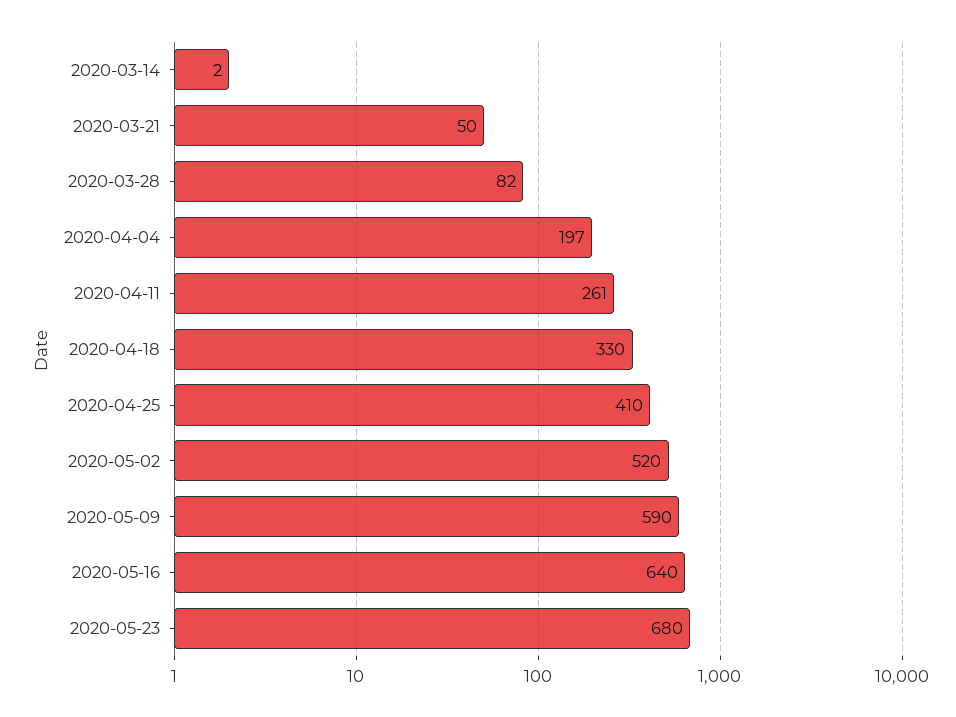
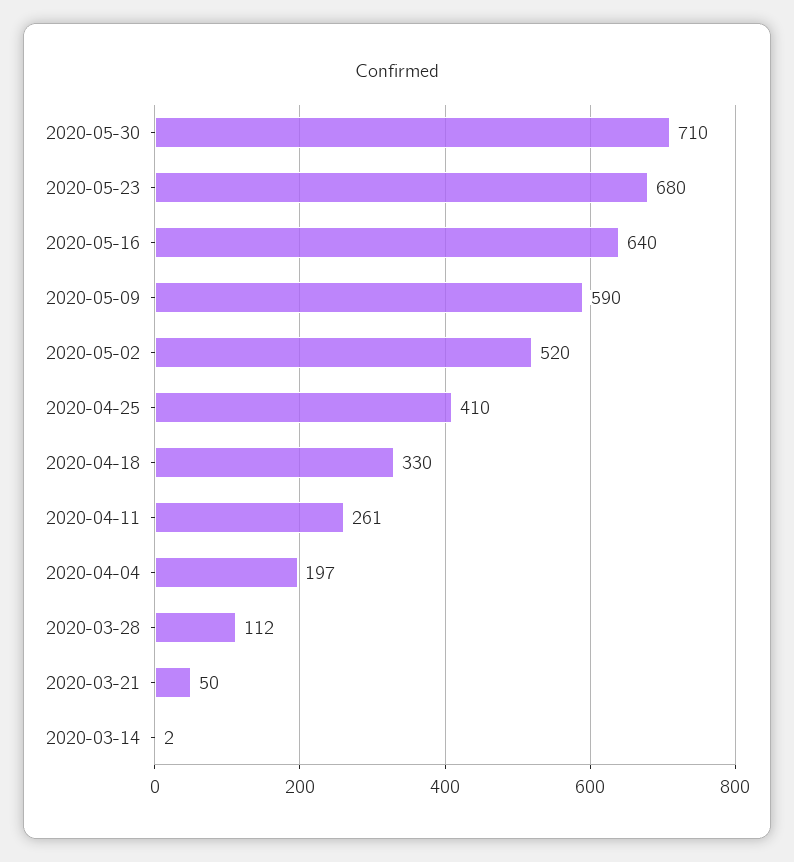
2020-03-28: 82 -> 112
2020-05-30: none -> 710

